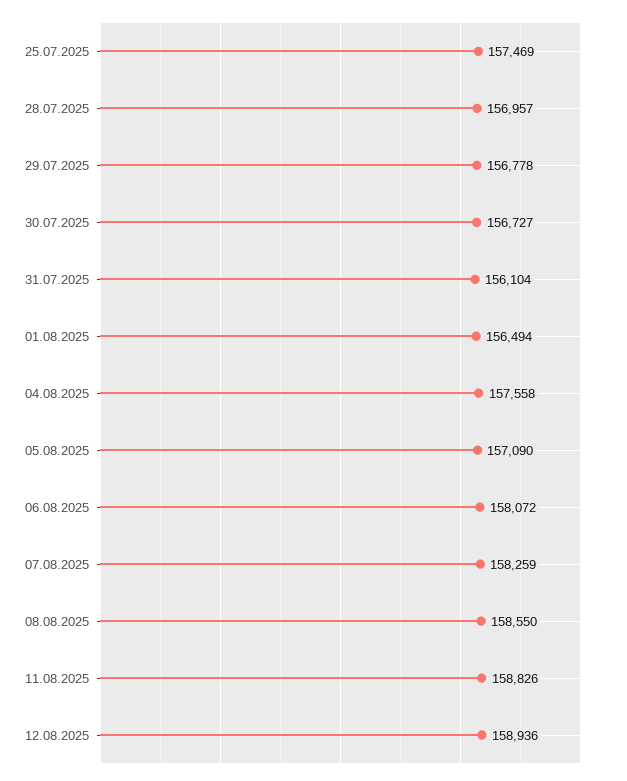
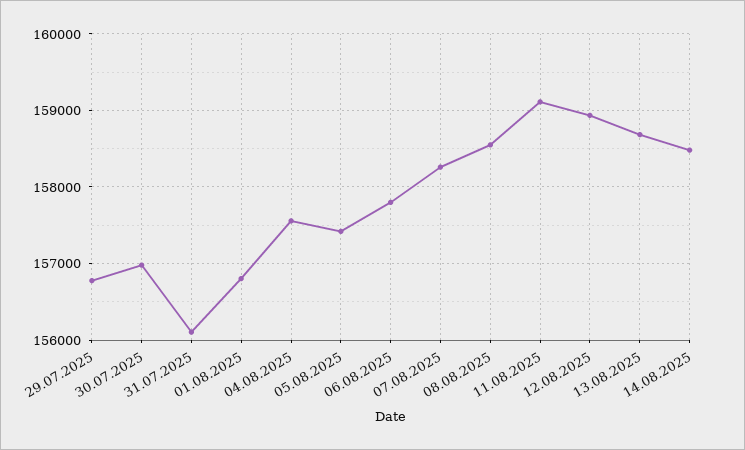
25.07.2025: 157469 -> none
28.07.2025: 156957 -> none
30.07.2025: 156727 -> 157000
01.08.2025: 156494 -> 156800
05.08.2025: 157090 -> 157400
06.08.2025: 158072 -> 157800
11.08.2025: 158826 -> 159100
13.08.2025: none -> 158700
14.08.2025: none -> 158500

